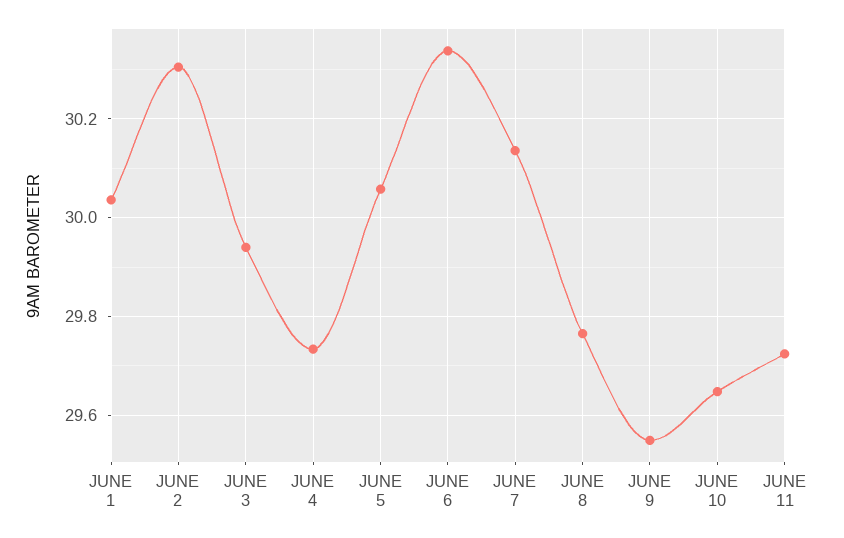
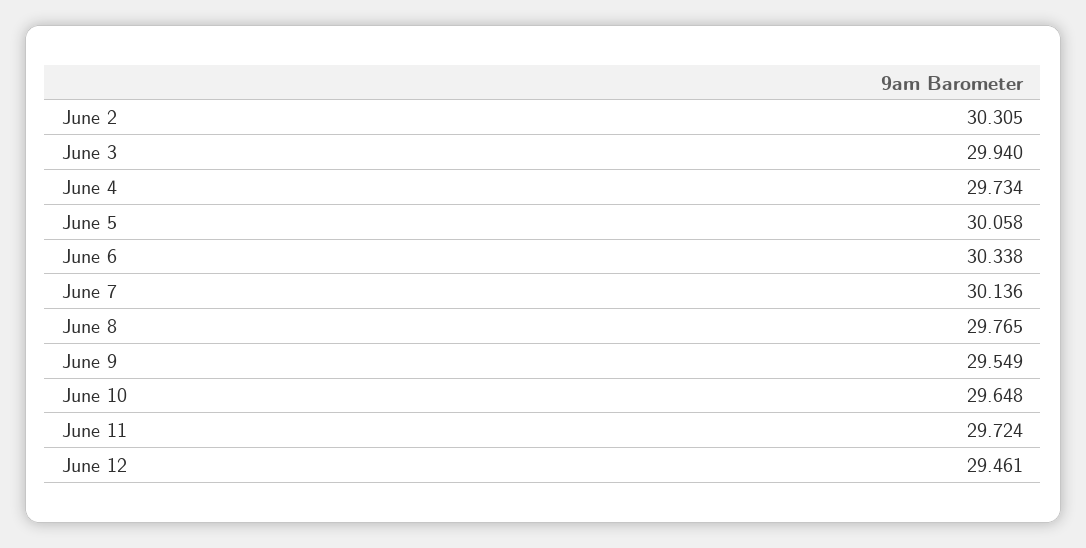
JUNE 1: 30.04 -> none
June 12: none -> 29.461

